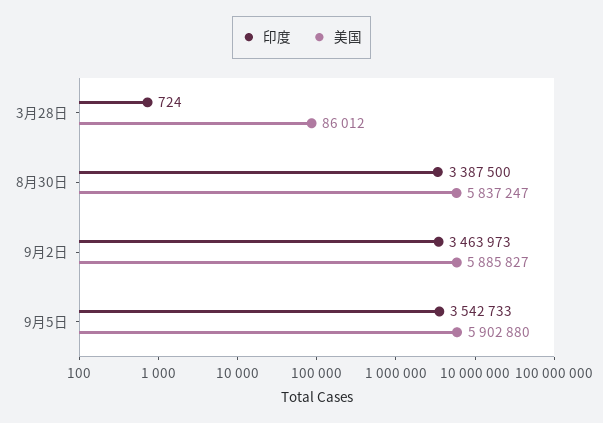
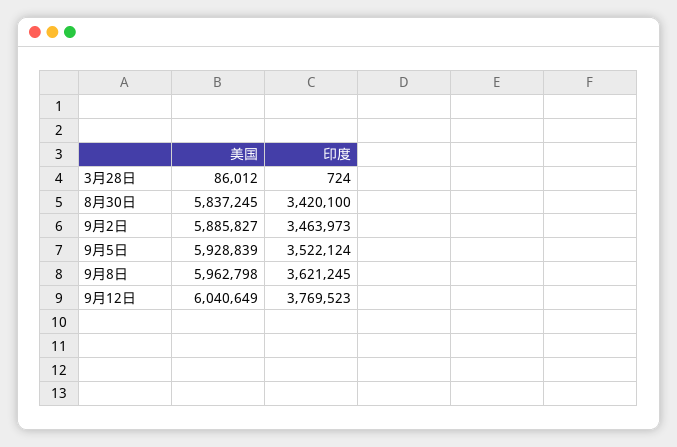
印度, 8月30日: 3387500 -> 3420100
美国, 8月30日: 5837247 -> 5837245
印度, 9月5日: 3542733 -> 3522124
美国, 9月5日: 5902880 -> 5928839
美国, 9月8日: none -> 5962798
印度, 9月8日: none -> 3621245
美国, 9月12日: none -> 6040649
印度, 9月12日: none -> 3769523

